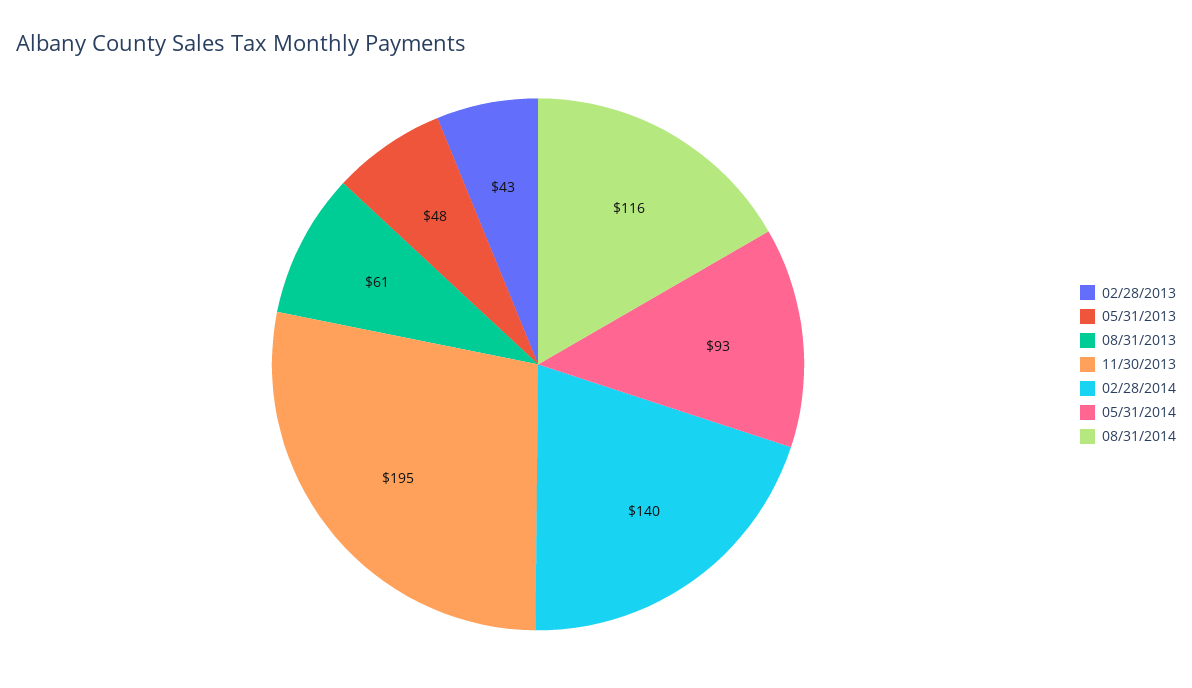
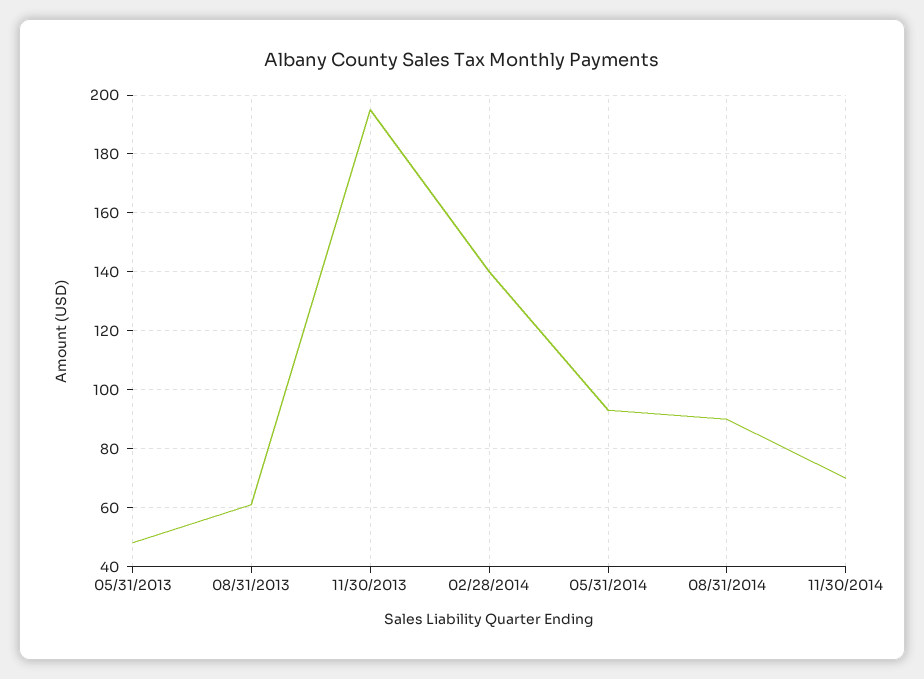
02/28/2013: 43 -> none
08/31/2014: 116 -> 90
11/30/2014: none -> 70

